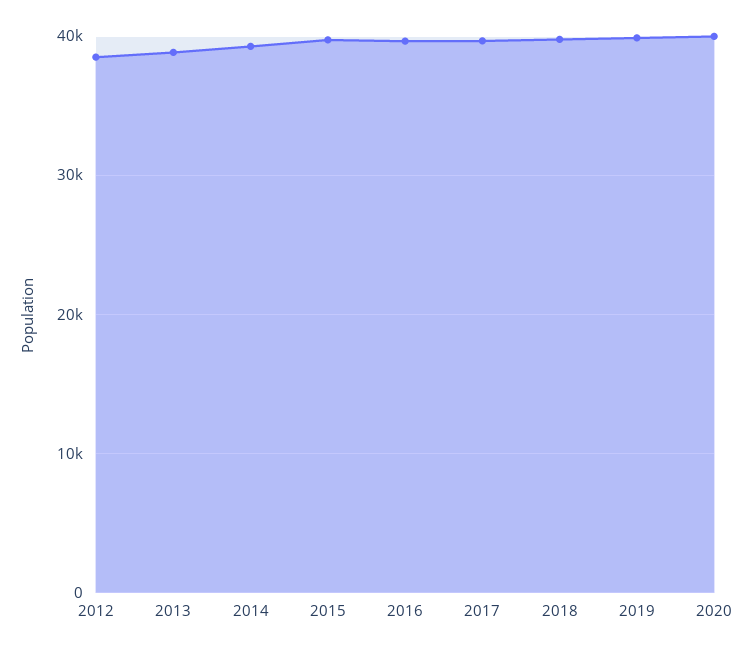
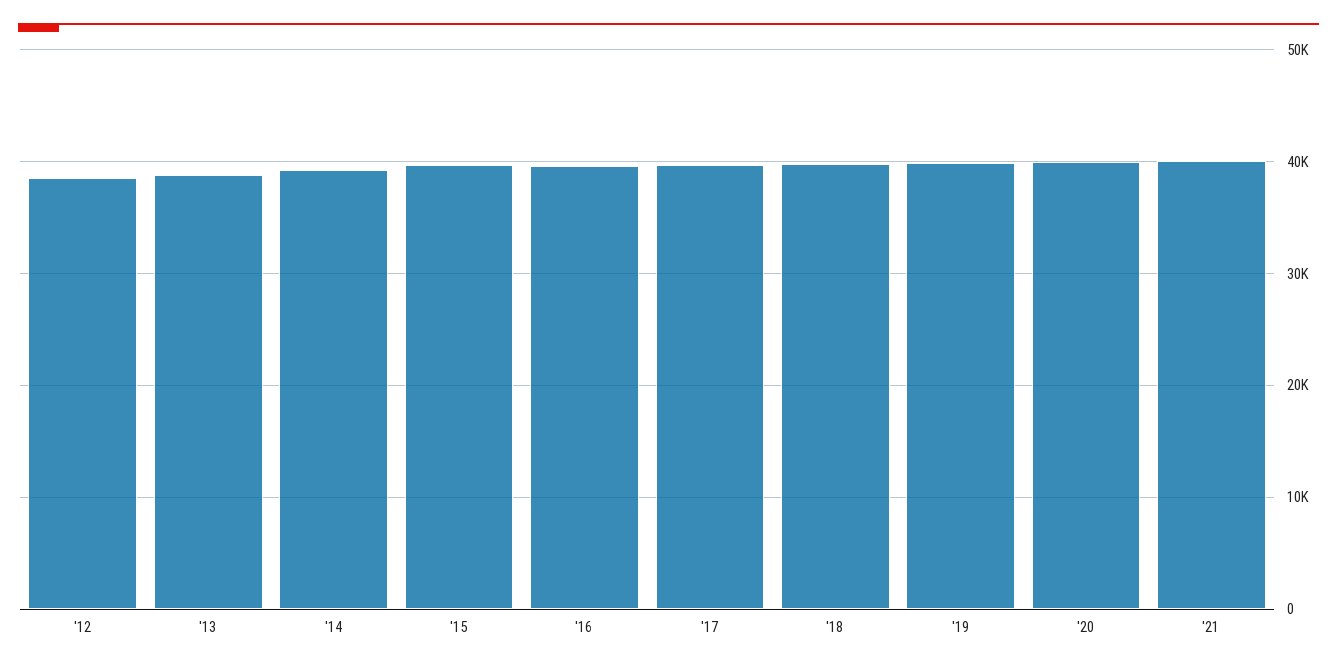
'21: none -> 40000

